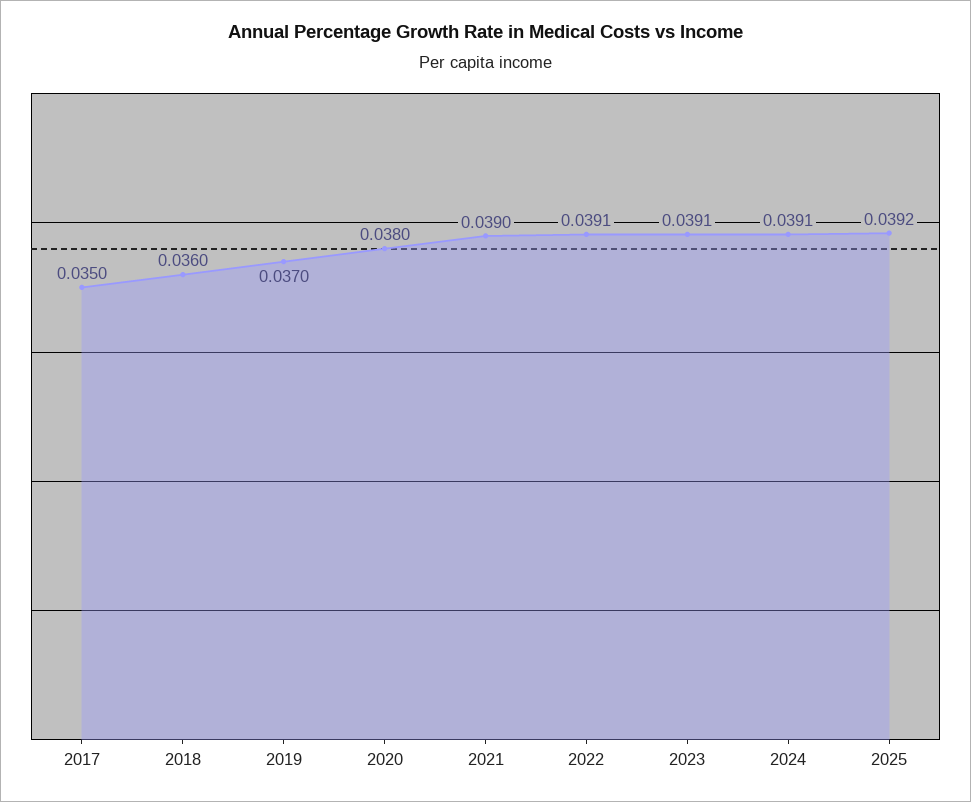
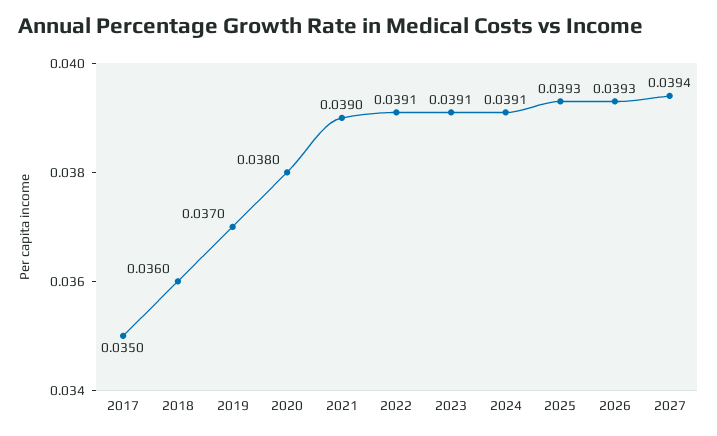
2025: 0.0392 -> 0.0393
2026: none -> 0.0393
2027: none -> 0.0394

